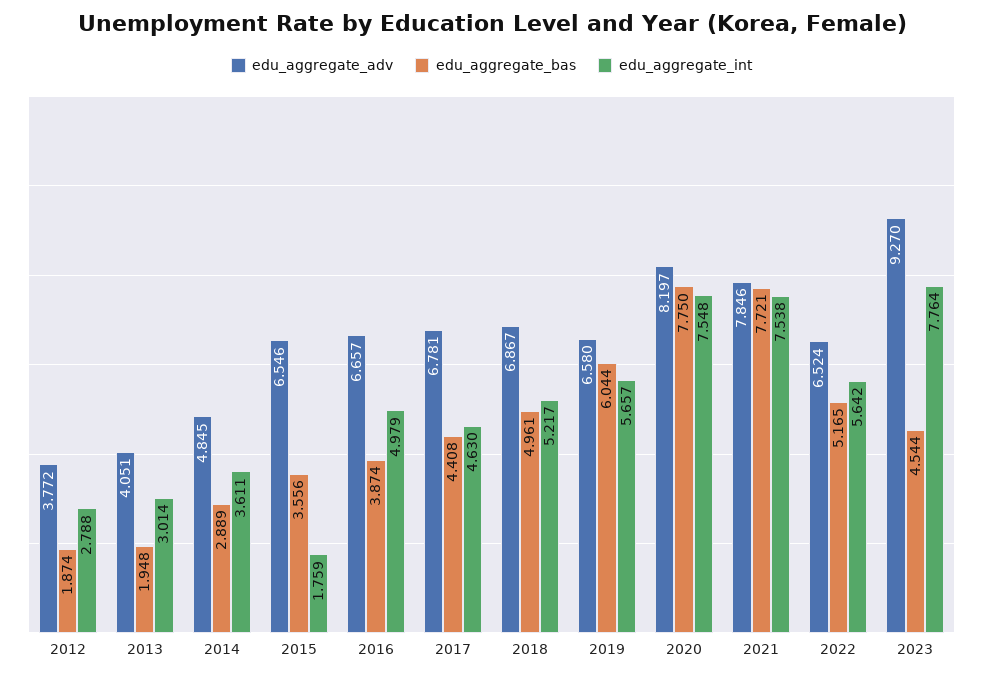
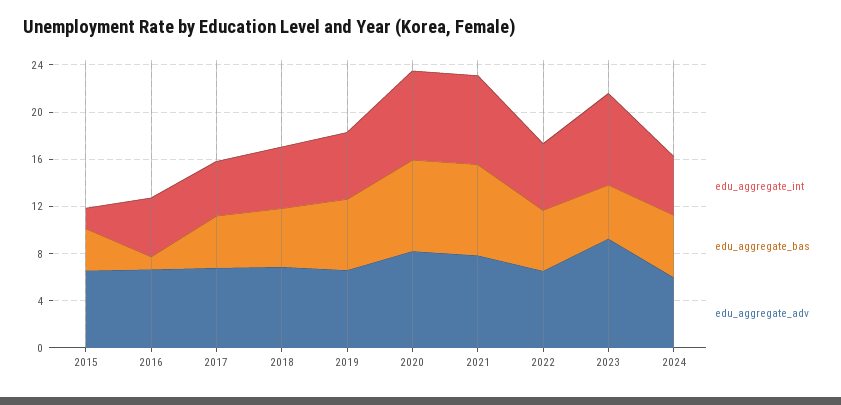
edu_aggregate_adv, 2012: 3.772 -> none
edu_aggregate_bas, 2012: 1.874 -> none
edu_aggregate_int, 2012: 2.788 -> none
edu_aggregate_adv, 2013: 4.051 -> none
edu_aggregate_bas, 2013: 1.948 -> none
edu_aggregate_int, 2013: 3.014 -> none
edu_aggregate_adv, 2014: 4.845 -> none
edu_aggregate_bas, 2014: 2.889 -> none
edu_aggregate_int, 2014: 3.611 -> none
edu_aggregate_bas, 2016: 3.874 -> 1
edu_aggregate_int, 2024: none -> 5
edu_aggregate_bas, 2024: none -> 5
edu_aggregate_adv, 2024: none -> 6

